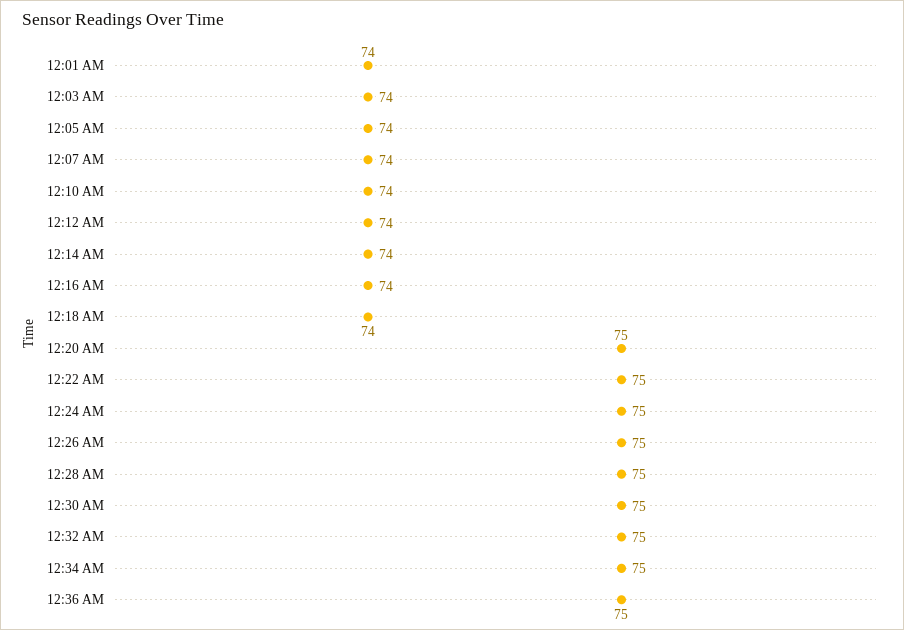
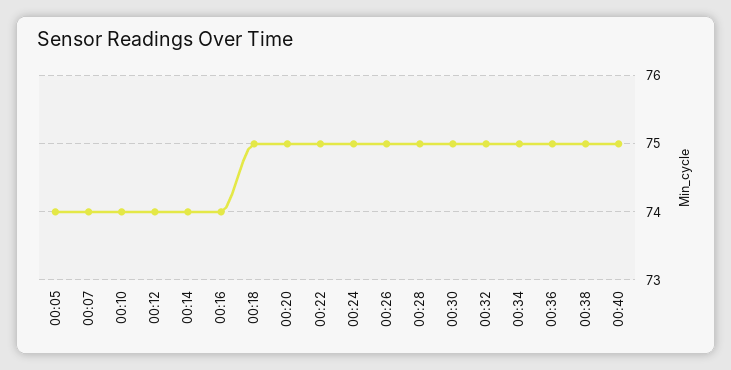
12:01 AM: 74 -> none
12:03 AM: 74 -> none
12:18 AM: 74 -> 75
00:38: none -> 75
00:40: none -> 75

